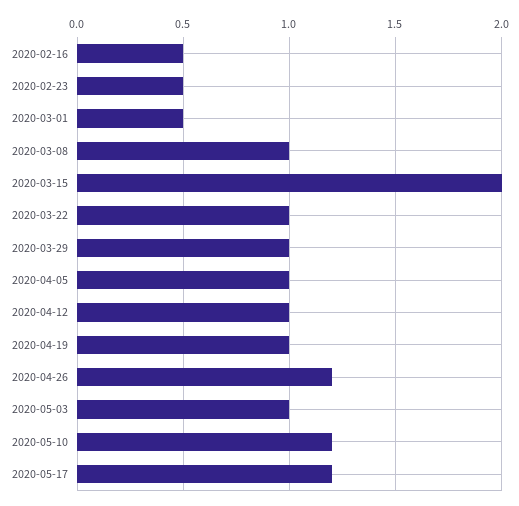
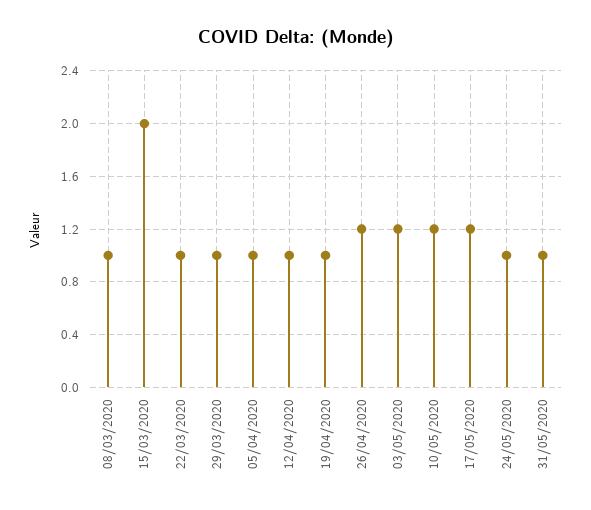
2020-02-16: 0.5 -> none
2020-02-23: 0.5 -> none
2020-03-01: 0.5 -> none
2020-05-03: 1 -> 1.2
24/05/2020: none -> 1
31/05/2020: none -> 1

